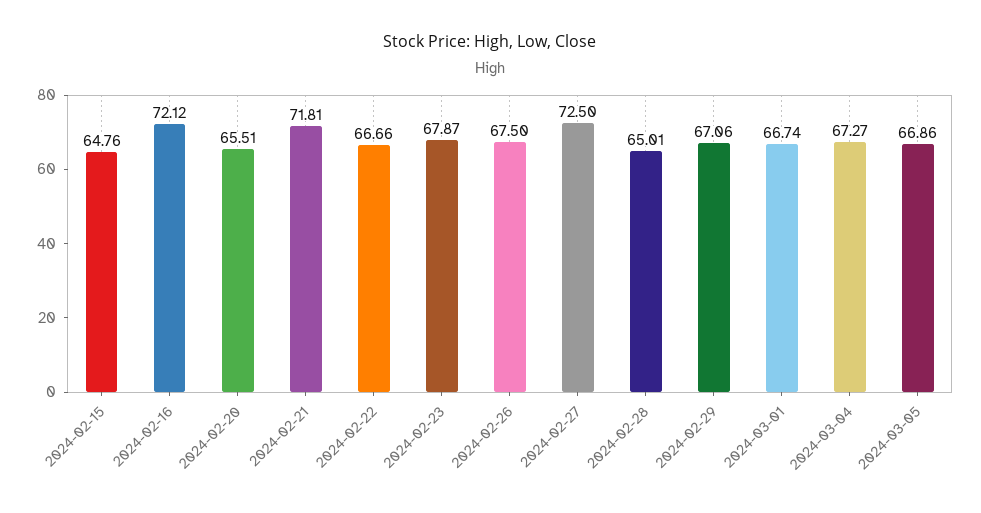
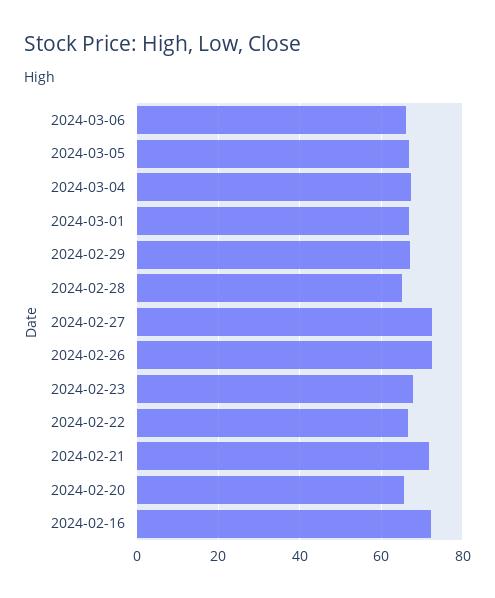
2024-02-15: 64.76 -> none
2024-02-26: 67.5 -> 72
2024-03-06: none -> 66

